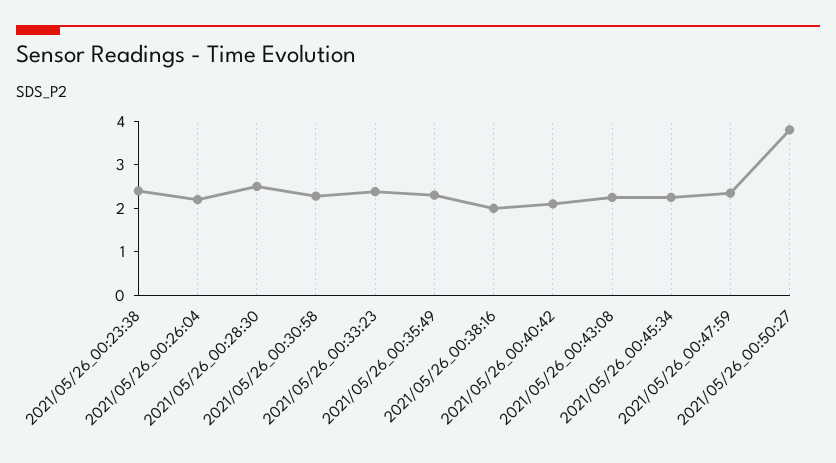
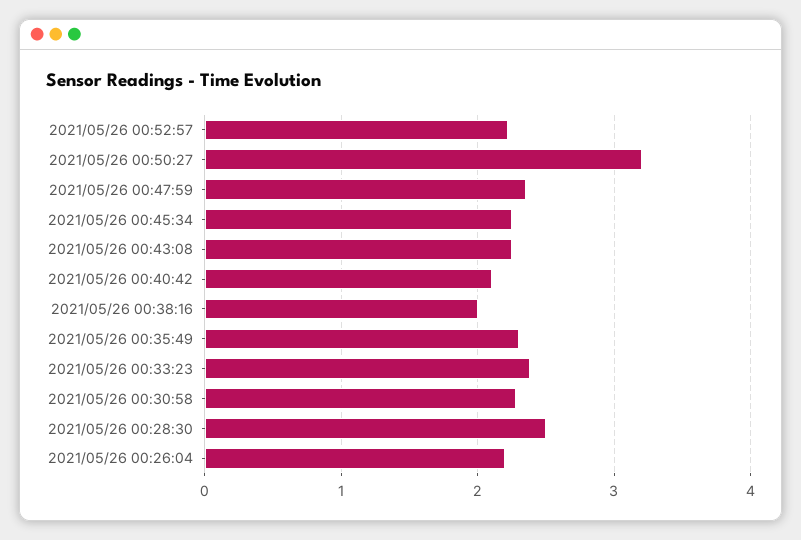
2021/05/26_00:23:38: 2.4 -> none
2021/05/26_00:50:27: 3.8 -> 3.2
2021/05/26 00:52:57: none -> 2.2

